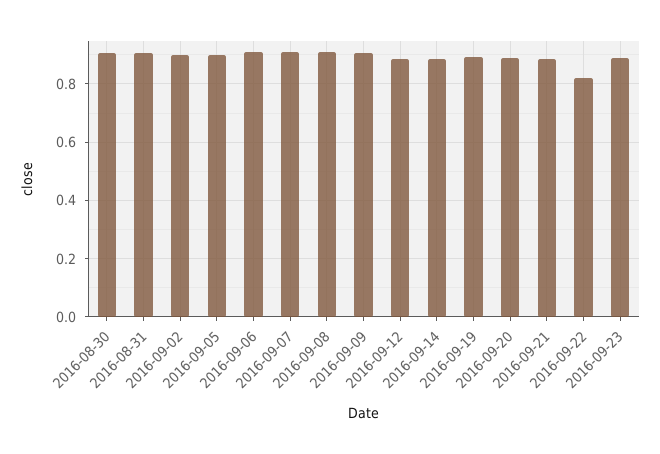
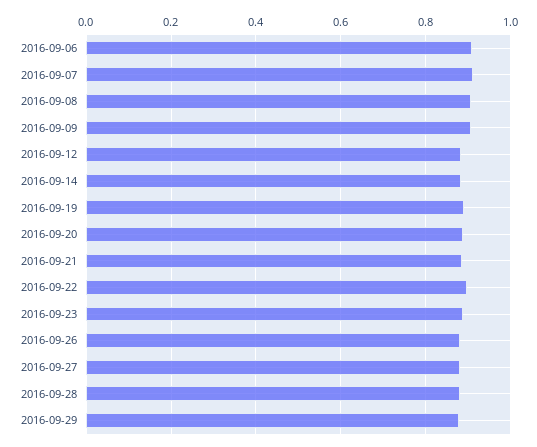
2016-08-30: 0.9 -> none
2016-08-31: 0.9 -> none
2016-09-02: 0.9 -> none
2016-09-05: 0.9 -> none
2016-09-22: 0.825 -> 0.9
2016-09-26: none -> 0.88
2016-09-27: none -> 0.88
2016-09-28: none -> 0.88
2016-09-29: none -> 0.88

